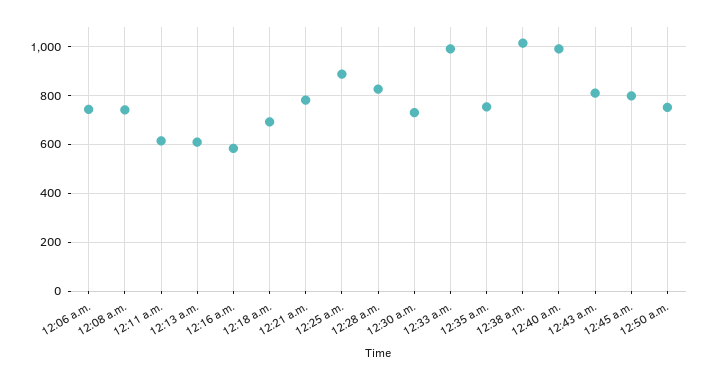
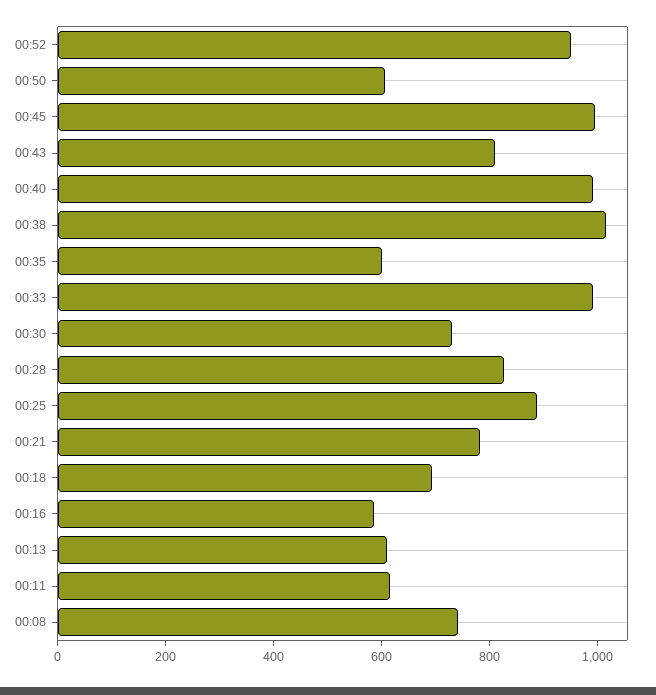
12:06 a.m.: 750 -> none
12:35 a.m.: 750 -> 600
12:45 a.m.: 800 -> 1000
12:50 a.m.: 750 -> 600
00:52: none -> 950

